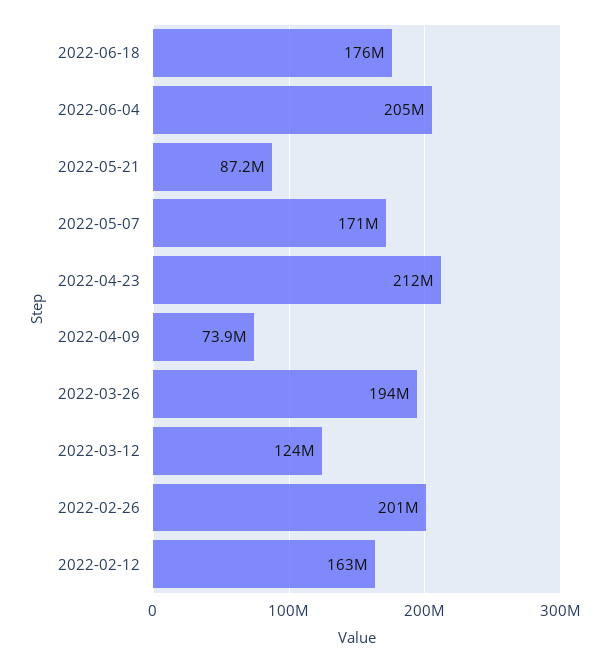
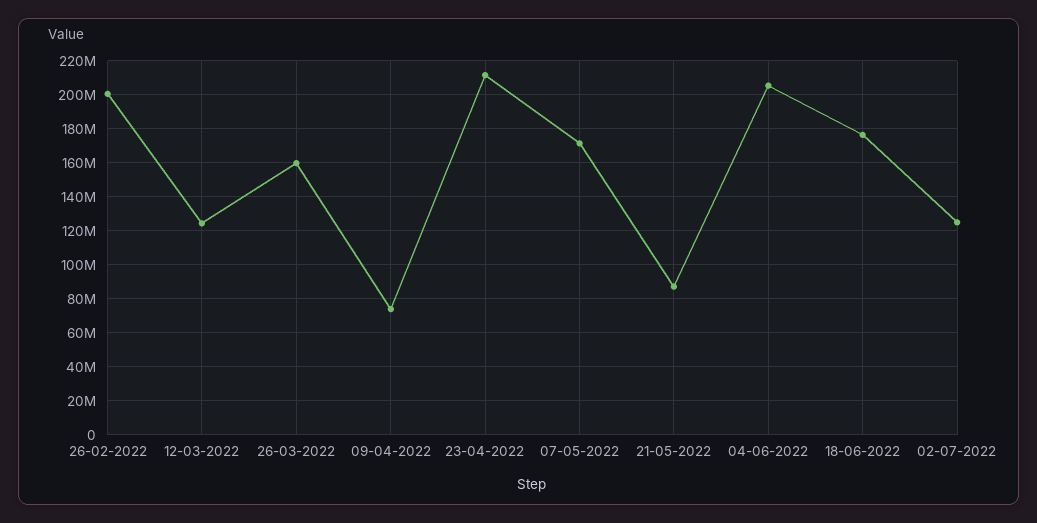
2022-03-26: 194000000 -> 160000000
2022-02-12: 163000000 -> none
02-07-2022: none -> 125000000

